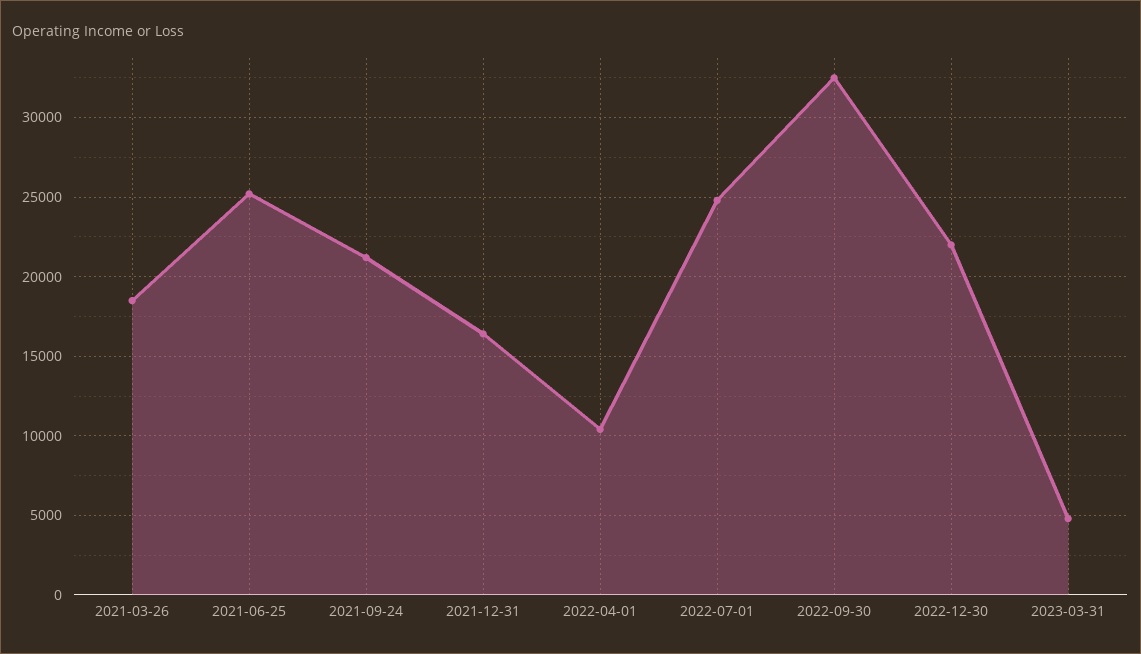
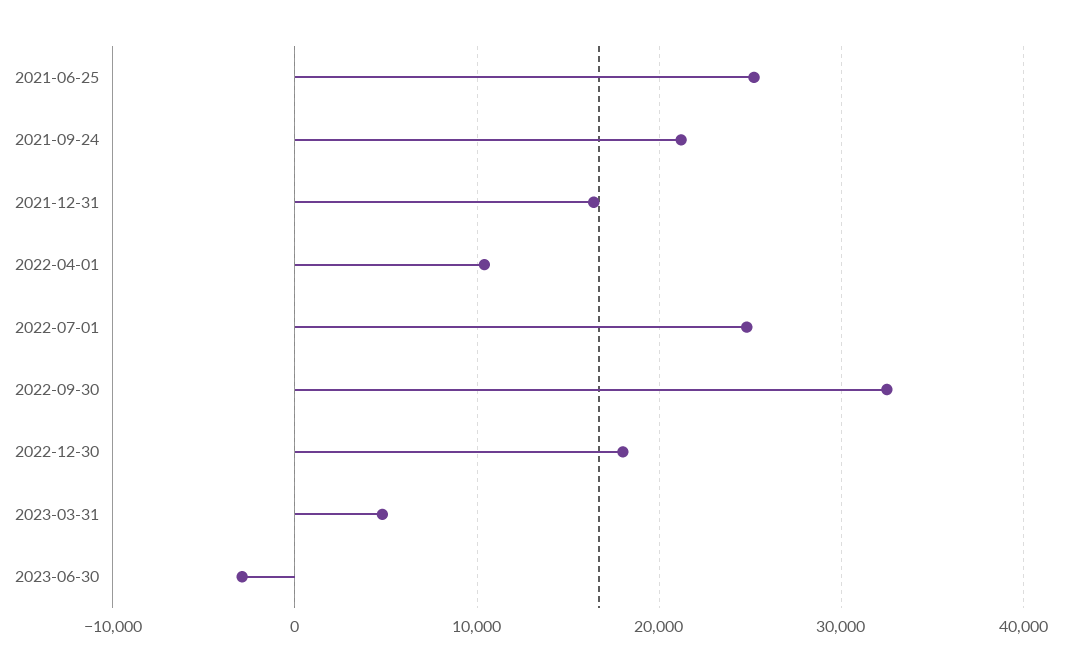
2021-03-26: 18500 -> none
2022-12-30: 22000 -> 18000
2023-06-30: none -> -3000

